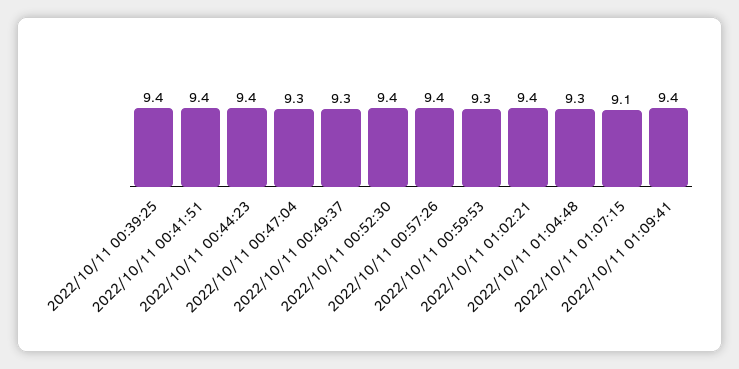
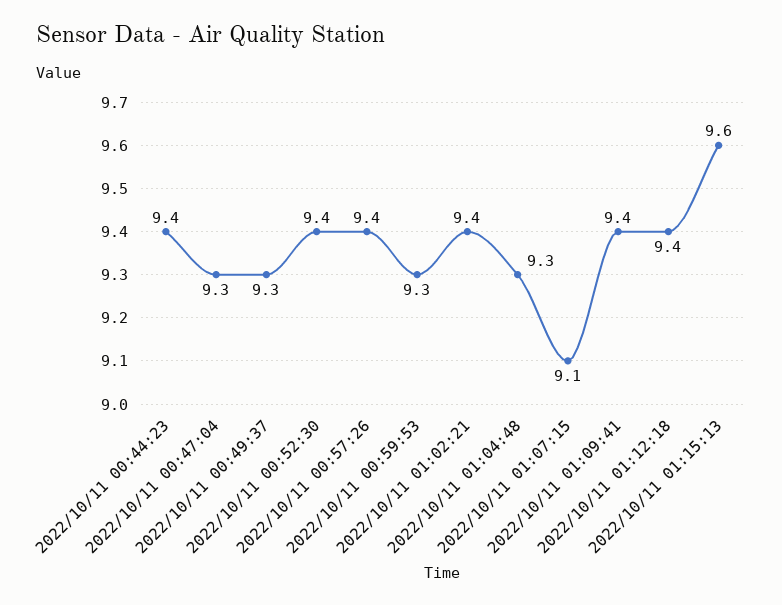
2022/10/11 00:39:25: 9.4 -> none
2022/10/11 00:41:51: 9.4 -> none
2022/10/11 01:12:18: none -> 9.4
2022/10/11 01:15:13: none -> 9.6

